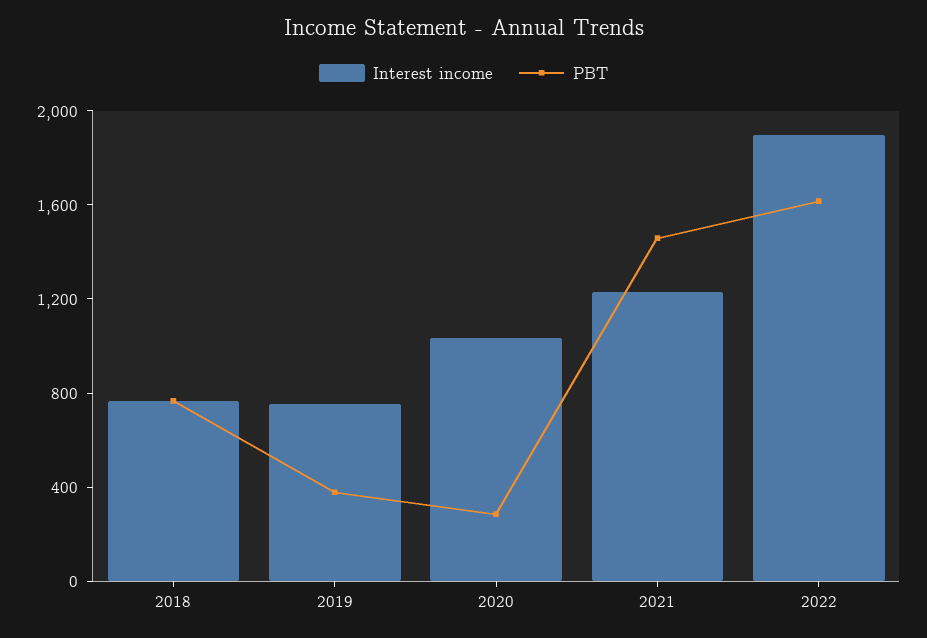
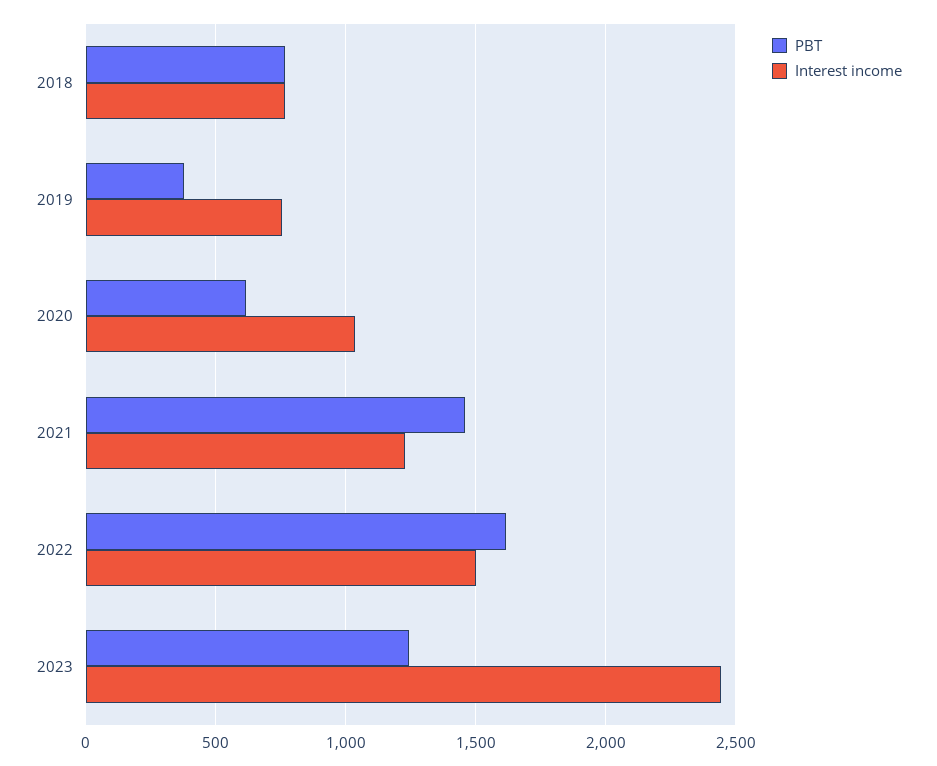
PBT, 2020: 300 -> 600
Interest income, 2022: 1900 -> 1500
PBT, 2023: none -> 1250
Interest income, 2023: none -> 2450

